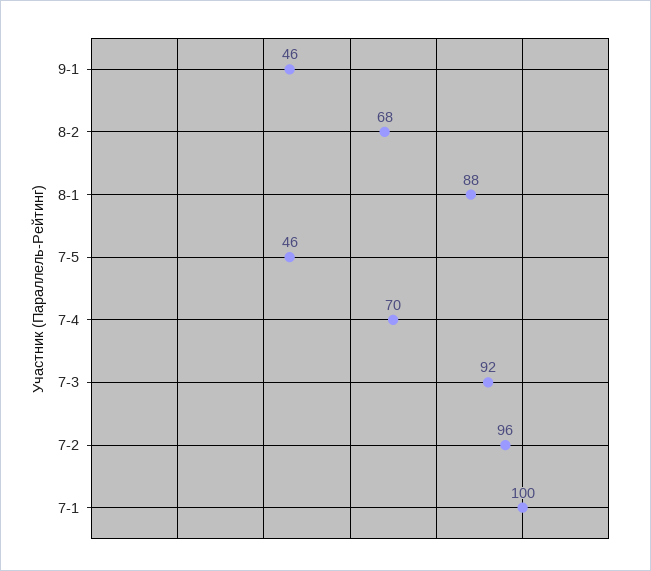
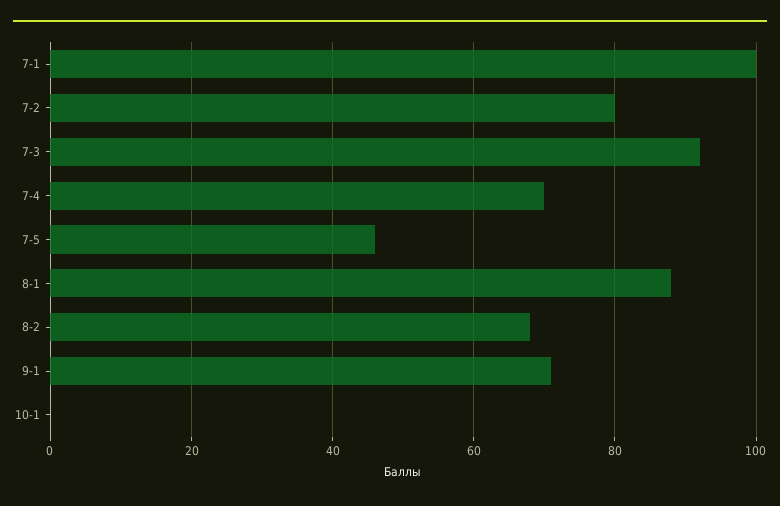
9-1: 46 -> 70
7-2: 96 -> 80
10-1: none -> 0

